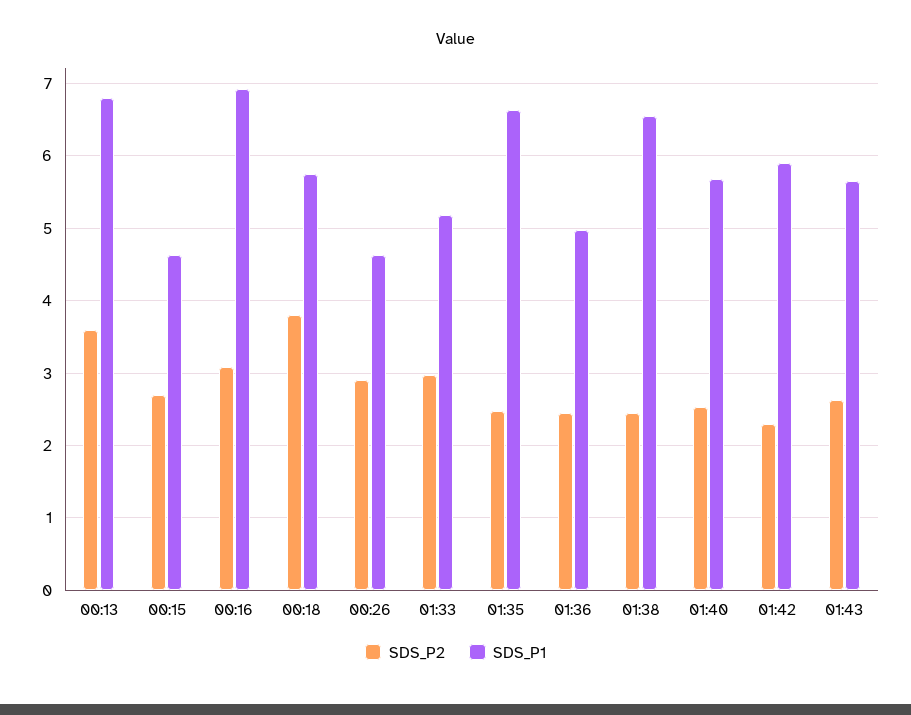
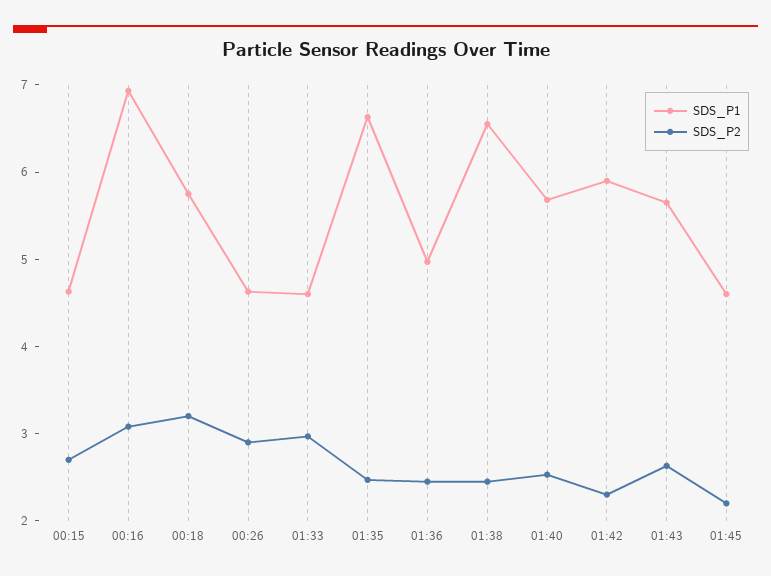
SDS_P2, 00:13: 3.6 -> none
SDS_P1, 00:13: 6.8 -> none
SDS_P2, 00:18: 3.8 -> 3.2
SDS_P1, 01:33: 5.2 -> 4.6
SDS_P1, 01:45: none -> 4.6
SDS_P2, 01:45: none -> 2.2

